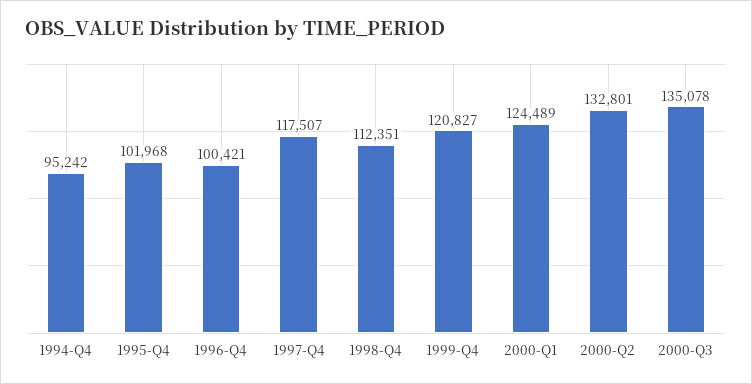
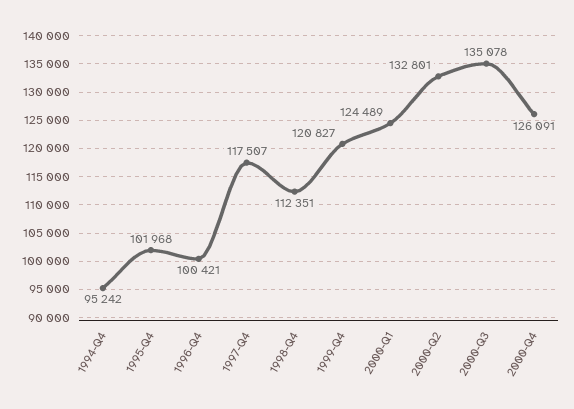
2000-Q4: none -> 126091

